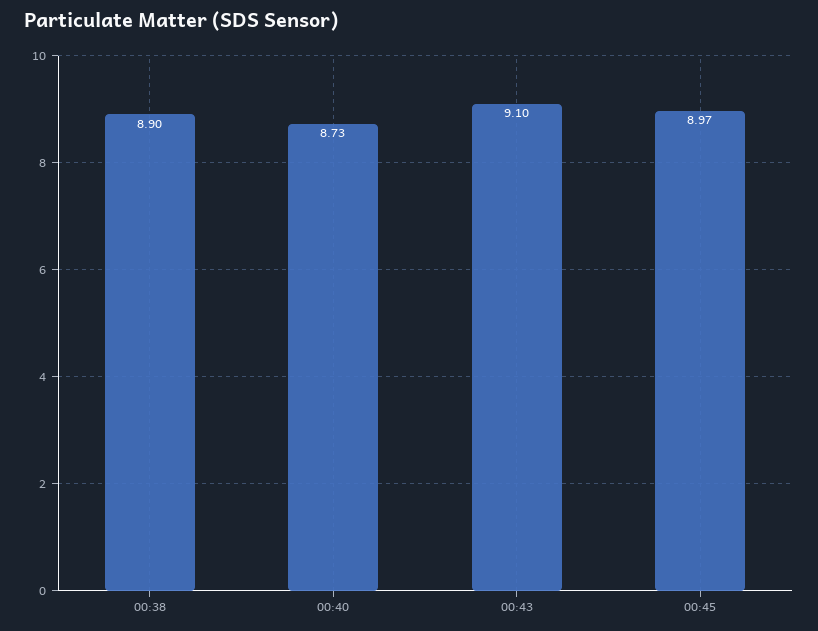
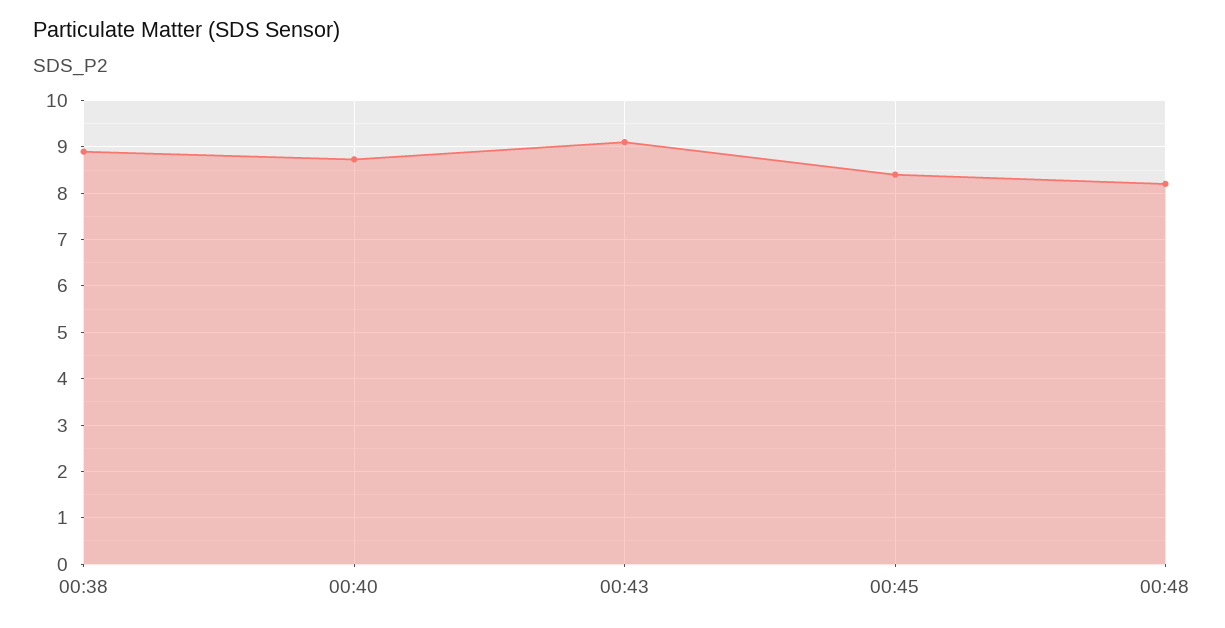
00:45: 8.97 -> 8.4
00:48: none -> 8.2

